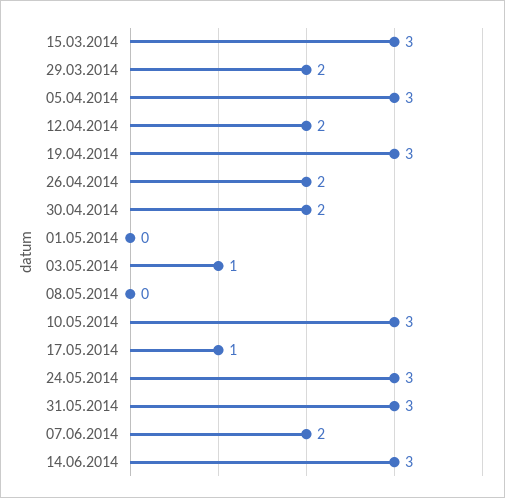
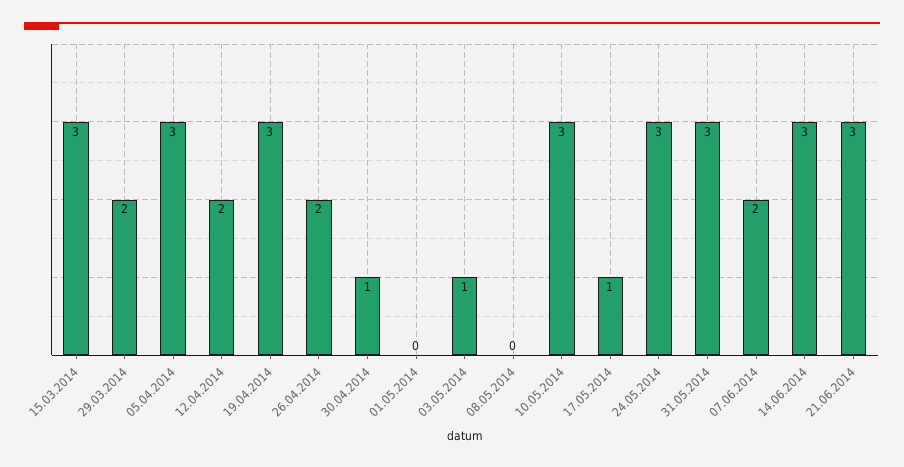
30.04.2014: 2 -> 1
21.06.2014: none -> 3

